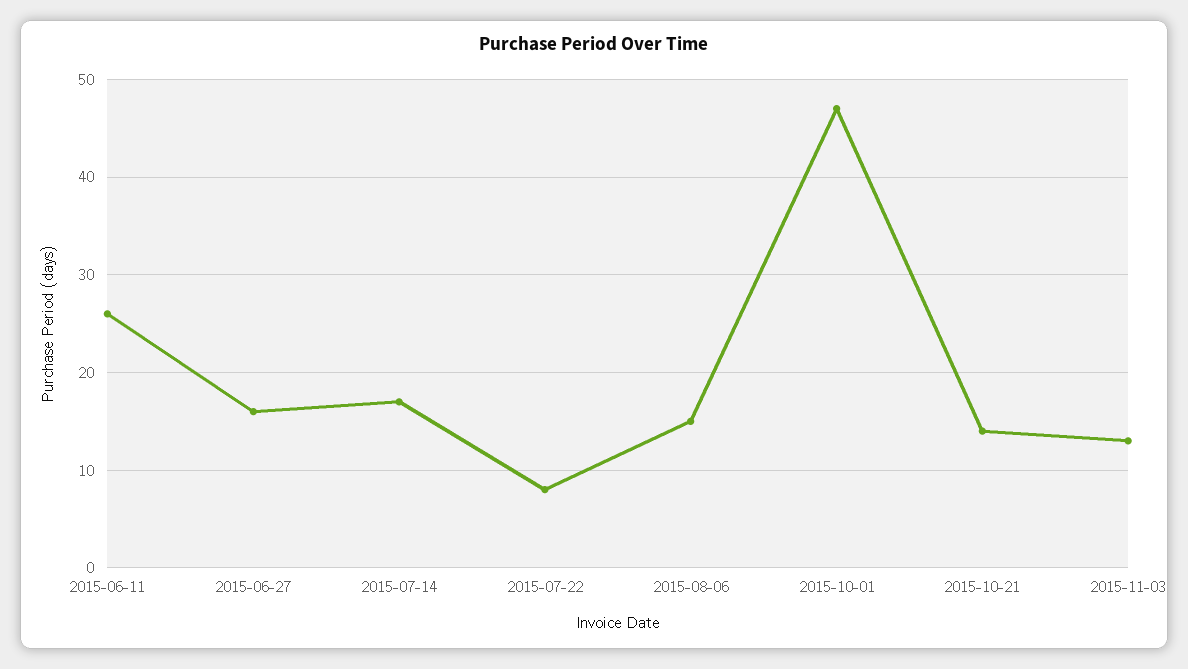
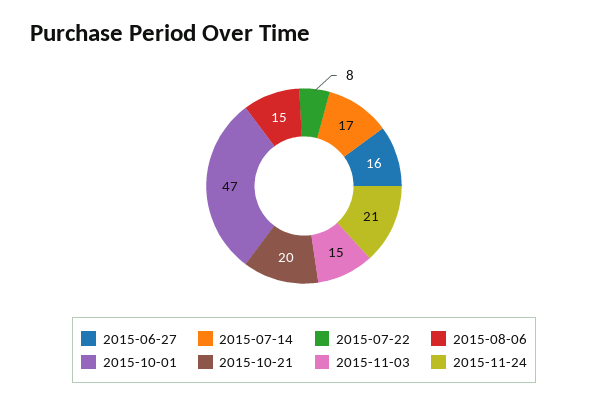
2015-06-11: 26 -> none
2015-10-21: 14 -> 20
2015-11-03: 13 -> 15
2015-11-24: none -> 21

